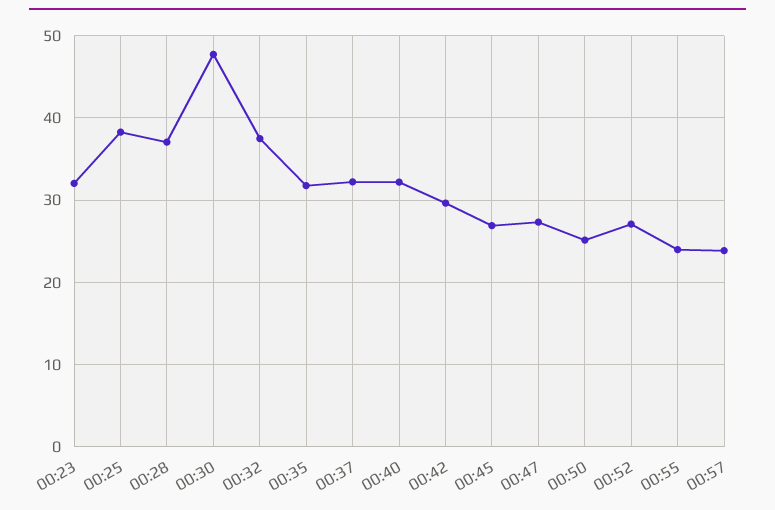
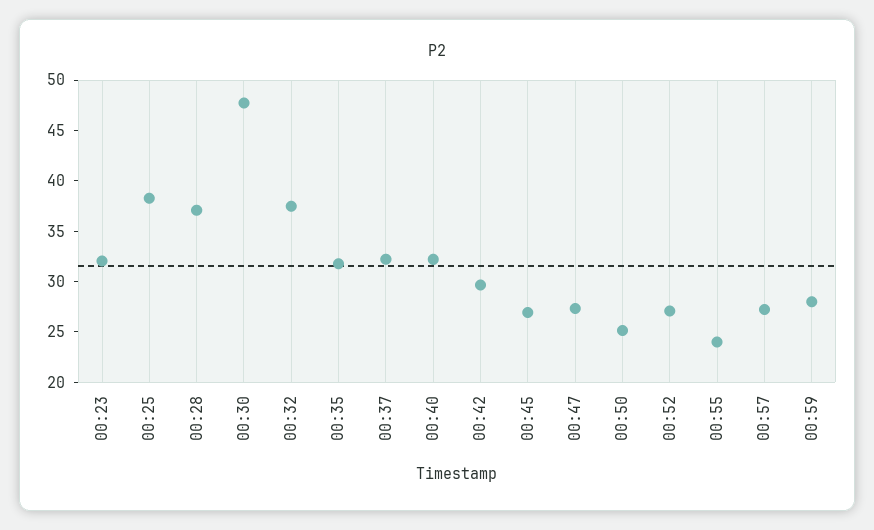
00:57: 24 -> 27
00:59: none -> 28

